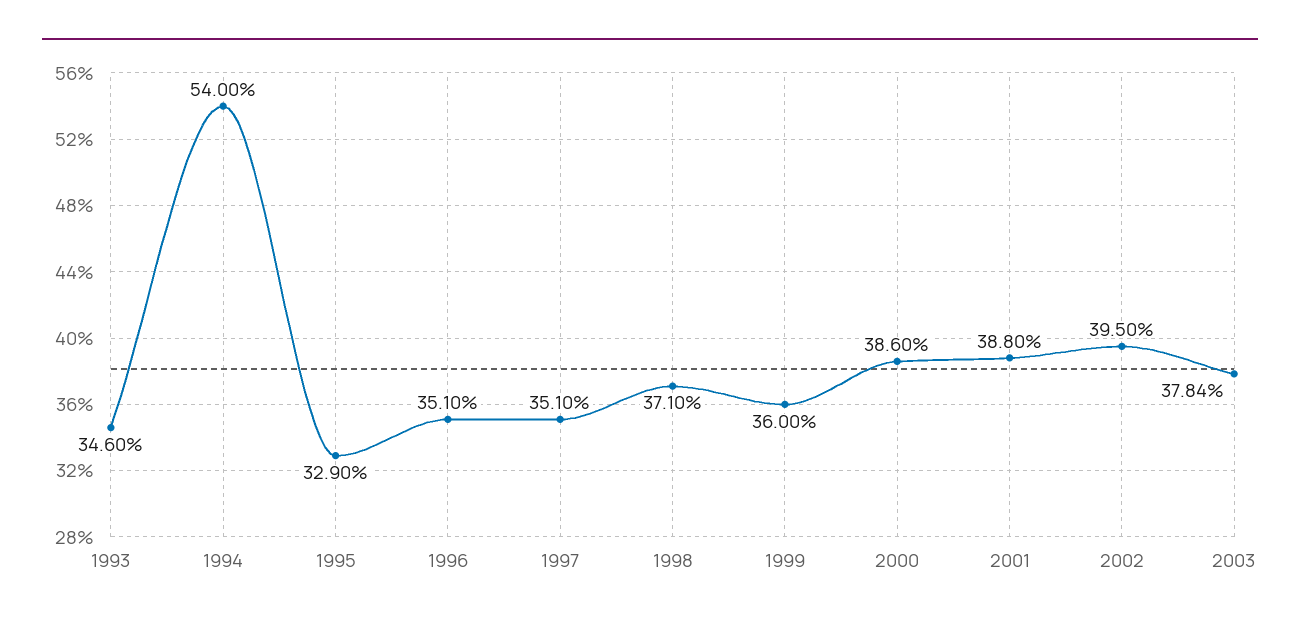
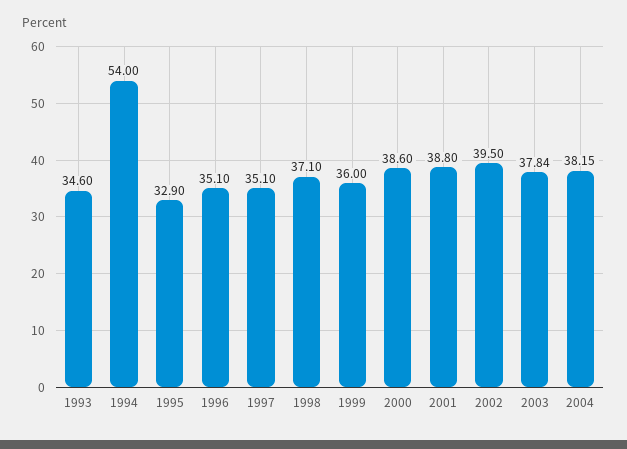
2004: none -> 38.15

